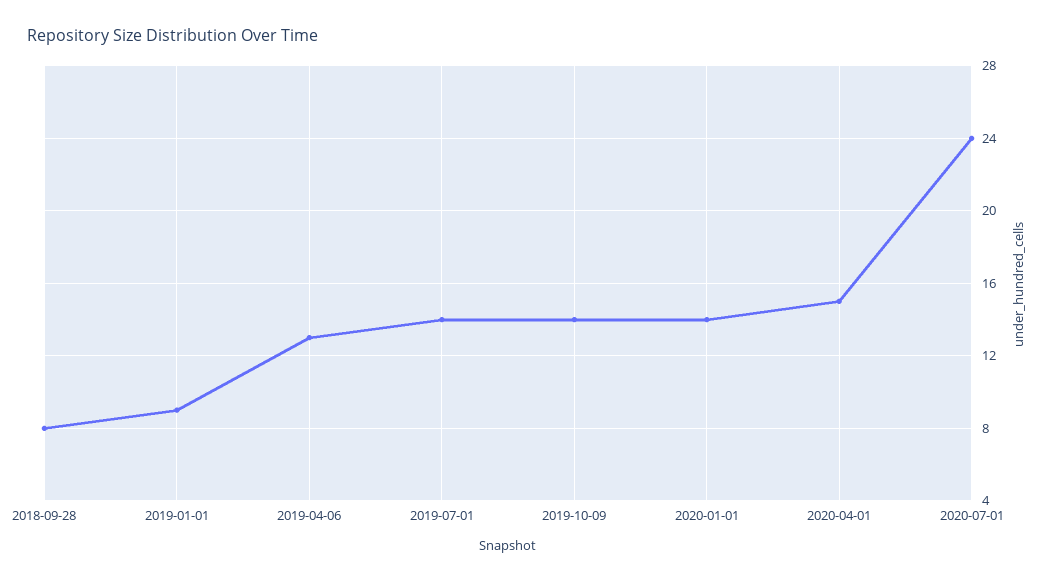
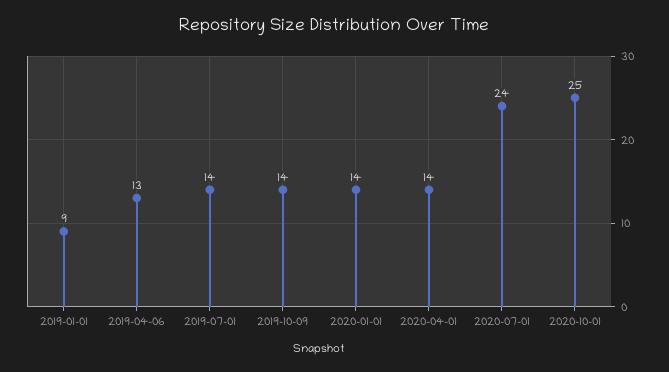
2018-09-28: 8 -> none
2020-04-01: 15 -> 14
2020-10-01: none -> 25

